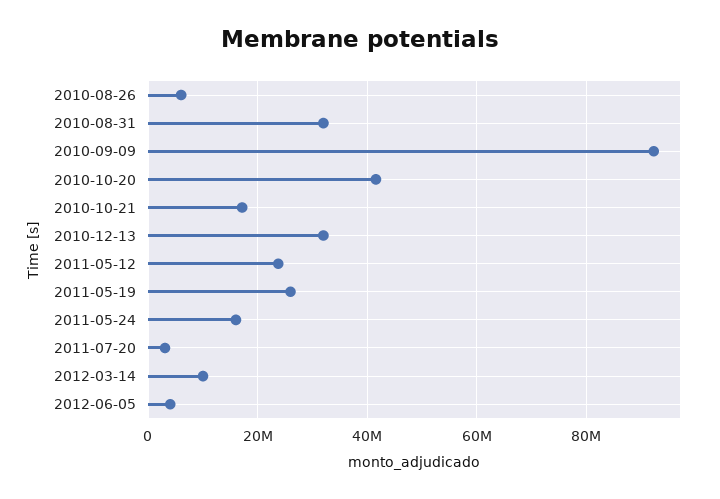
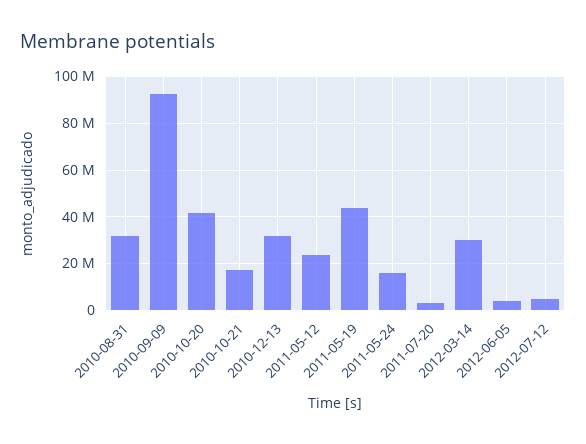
2010-08-26: 6000000 -> none
2011-05-19: 26000000 -> 45000000
2012-03-14: 10000000 -> 30000000
2012-07-12: none -> 5000000

